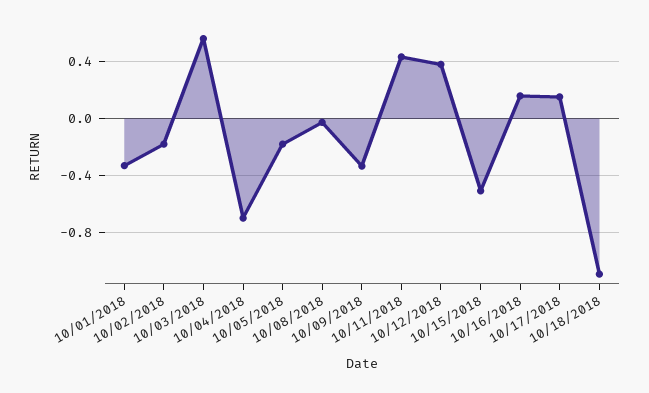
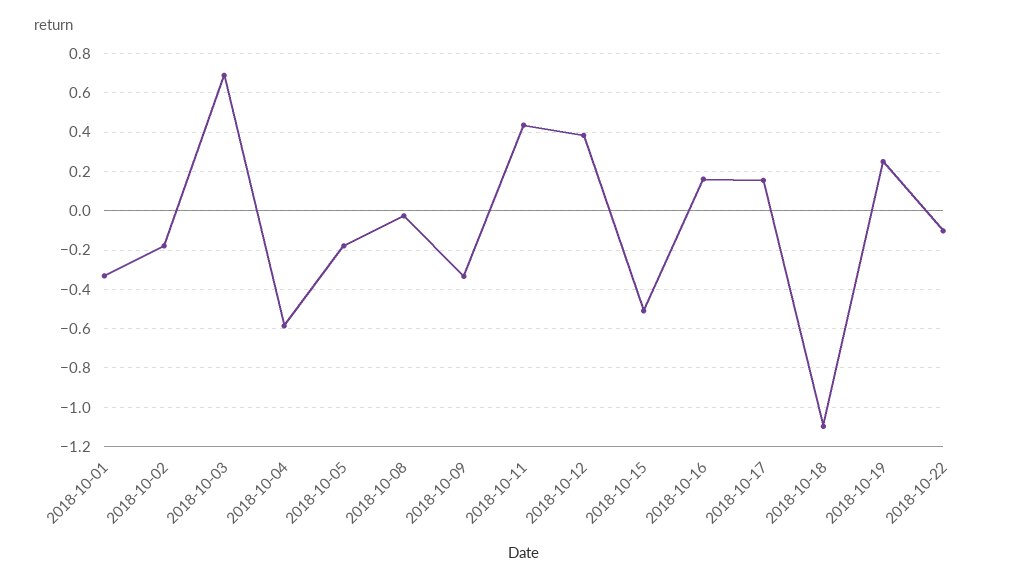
10/03/2018: 0.55 -> 0.7
10/04/2018: -0.7 -> -0.6
2018-10-19: none -> 0.25
2018-10-22: none -> -0.1

